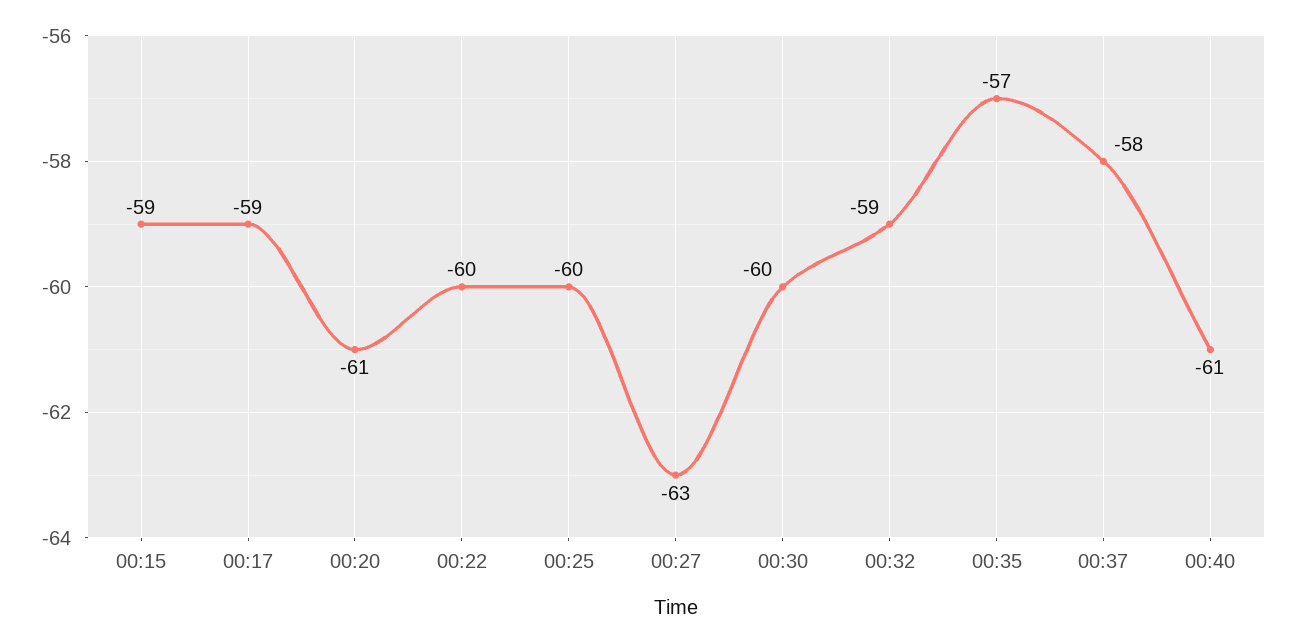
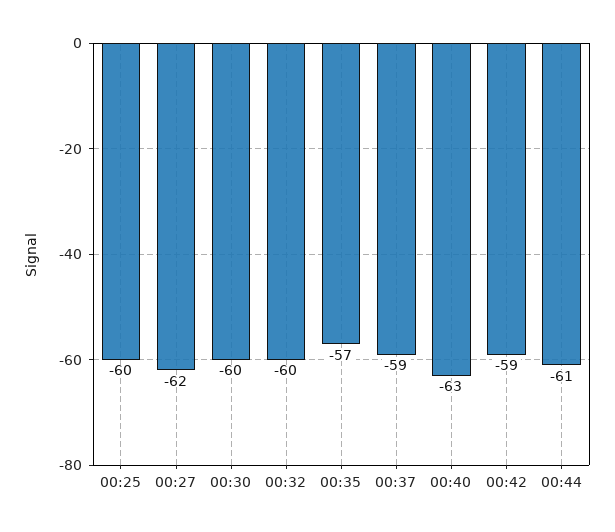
00:15: -59 -> none
00:17: -59 -> none
00:20: -61 -> none
00:22: -60 -> none
00:27: -63 -> -62
00:32: -59 -> -60
00:37: -58 -> -59
00:40: -61 -> -63
00:42: none -> -59
00:44: none -> -61

